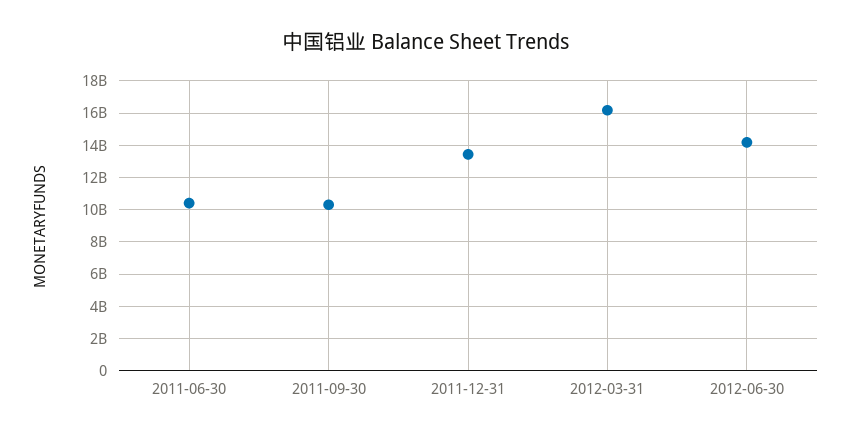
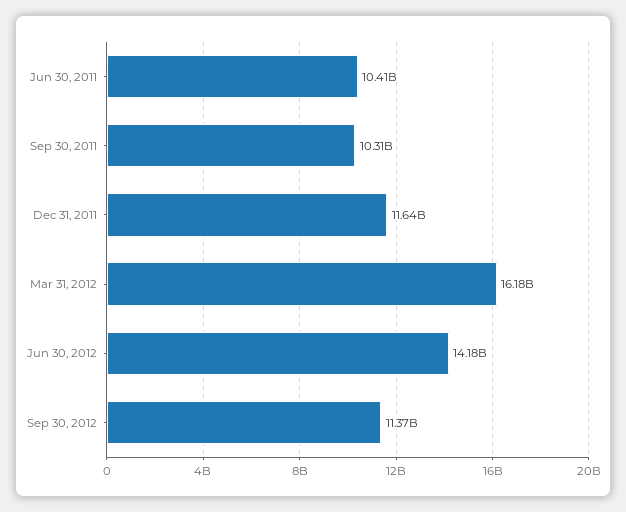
2011-12-31: 13500000000 -> 11640000000
Sep 30, 2012: none -> 11370000000

